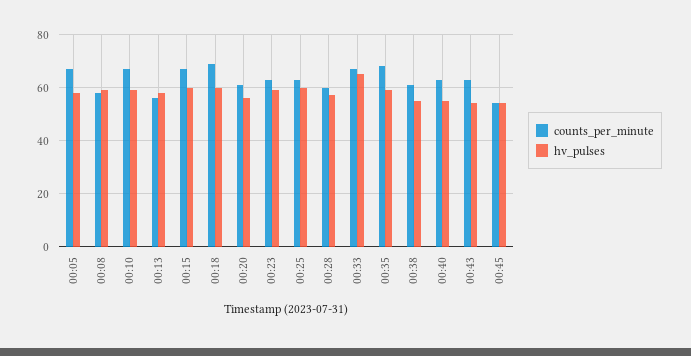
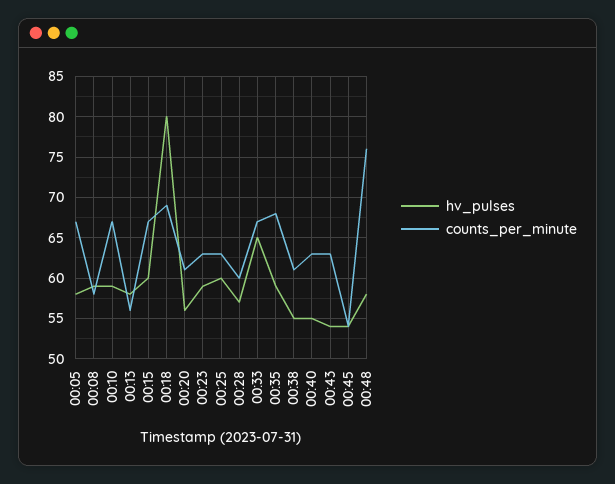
hv_pulses, 00:18: 60 -> 80
hv_pulses, 00:48: none -> 58
counts_per_minute, 00:48: none -> 76

